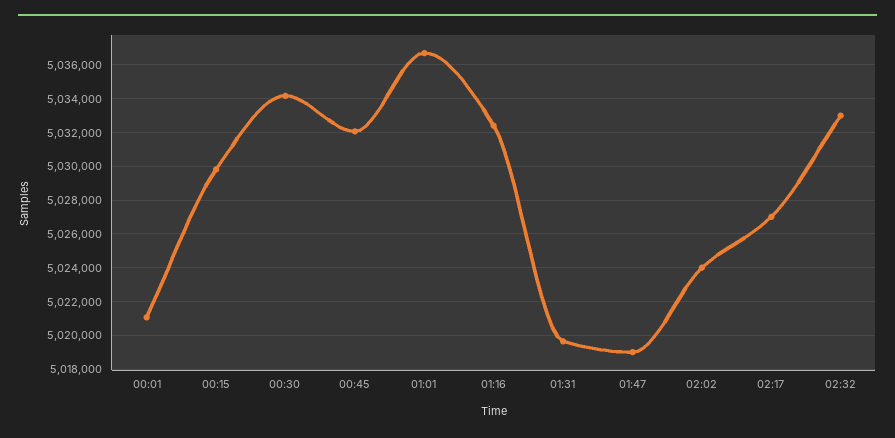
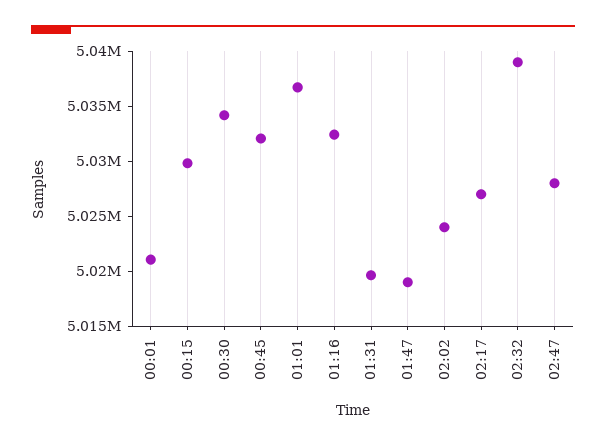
02:32: 5033000 -> 5039000
02:47: none -> 5028000

